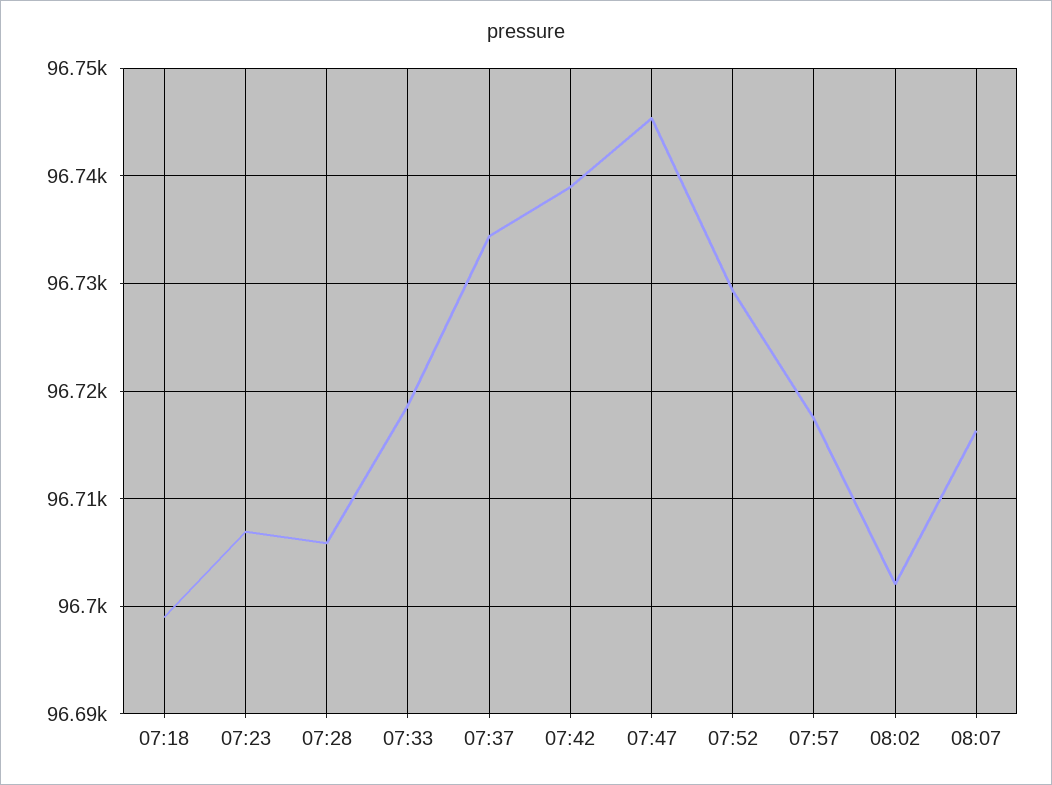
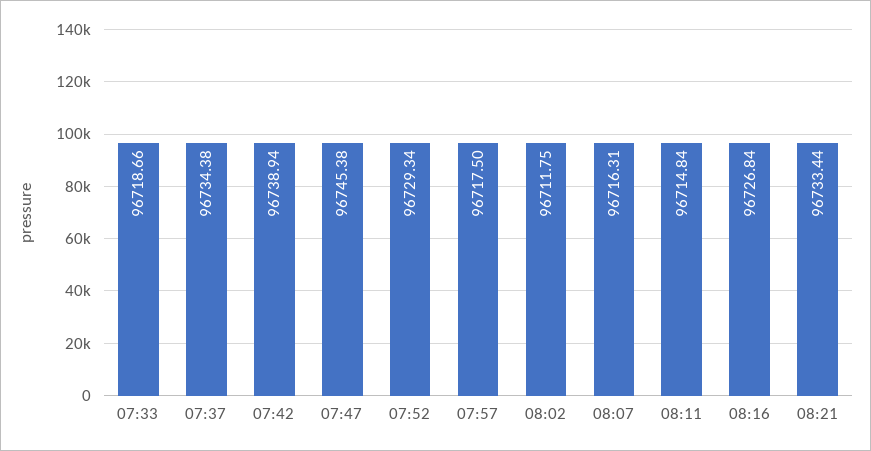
07:18: 96699 -> none
07:23: 96707 -> none
07:28: 96706 -> none
08:02: 96702 -> 96711.75
08:11: none -> 96714.84
08:16: none -> 96726.84
08:21: none -> 96733.44

